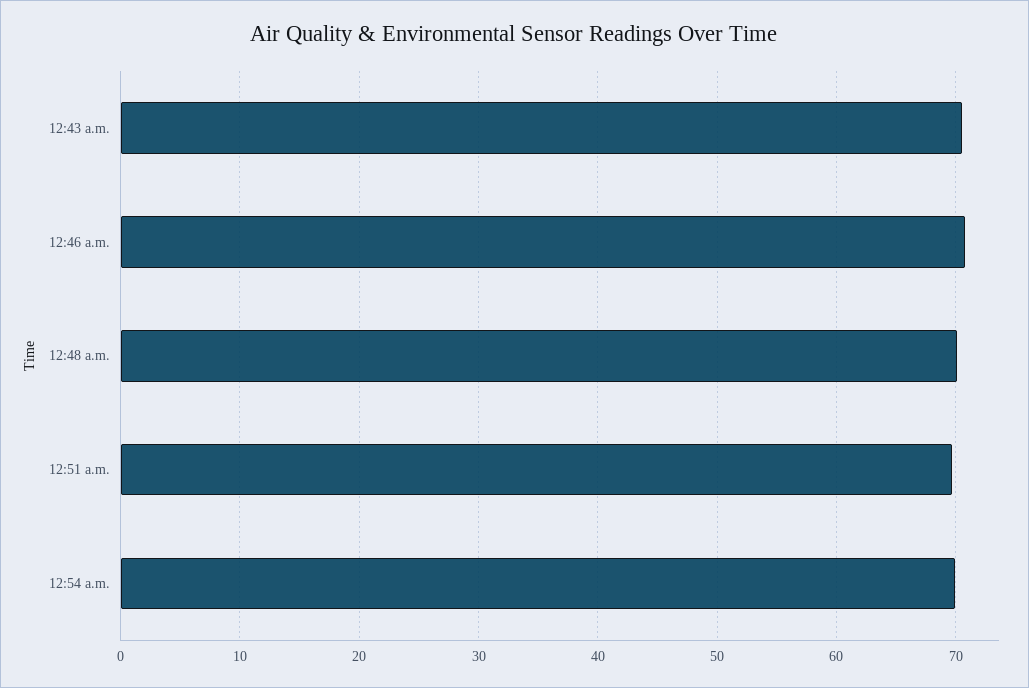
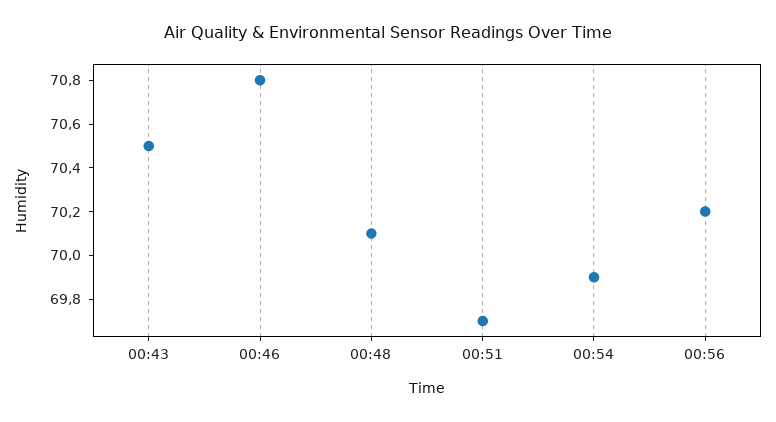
00:56: none -> 70.2

